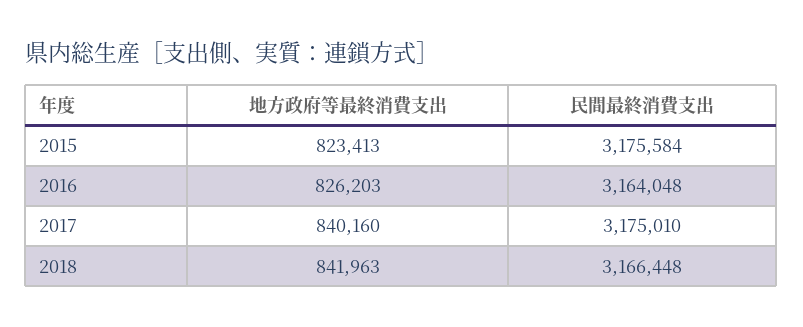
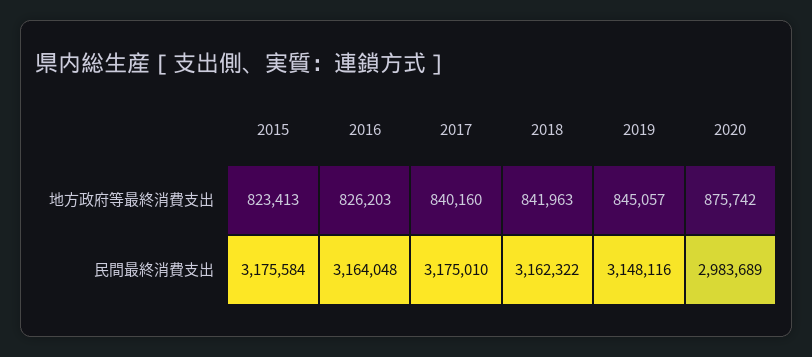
民間最終消費支出, 2018: 3166448 -> 3162322
地方政府等最終消費支出, 2019: none -> 845057
地方政府等最終消費支出, 2020: none -> 875742
民間最終消費支出, 2019: none -> 3148116
民間最終消費支出, 2020: none -> 2983689

